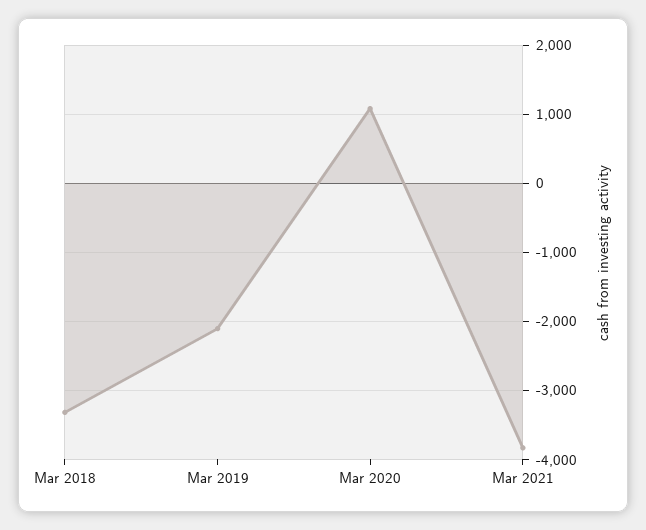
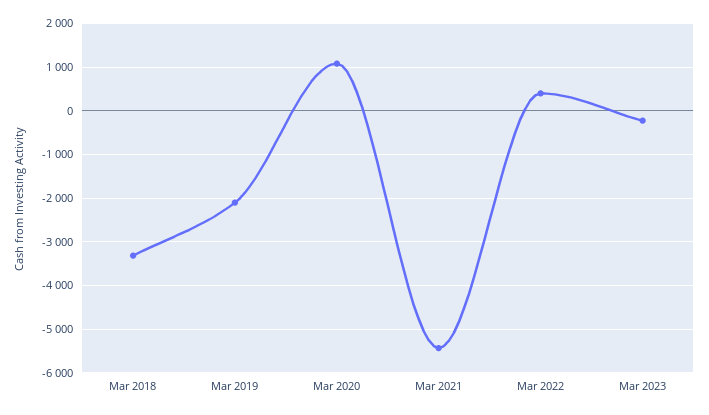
Mar 2021: -3800 -> -5400
Mar 2022: none -> 400
Mar 2023: none -> -200

